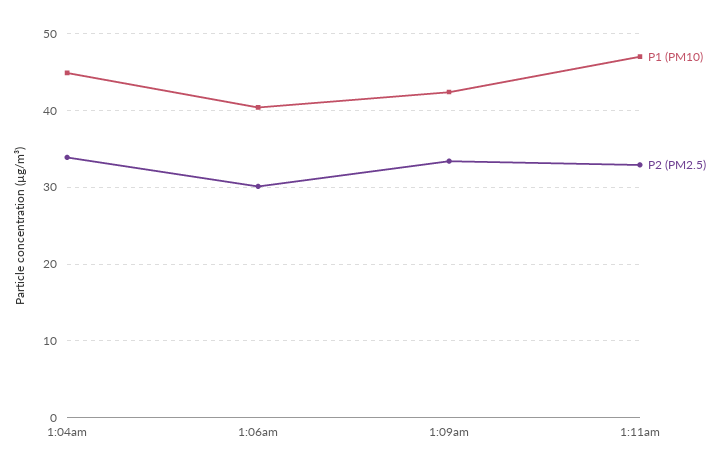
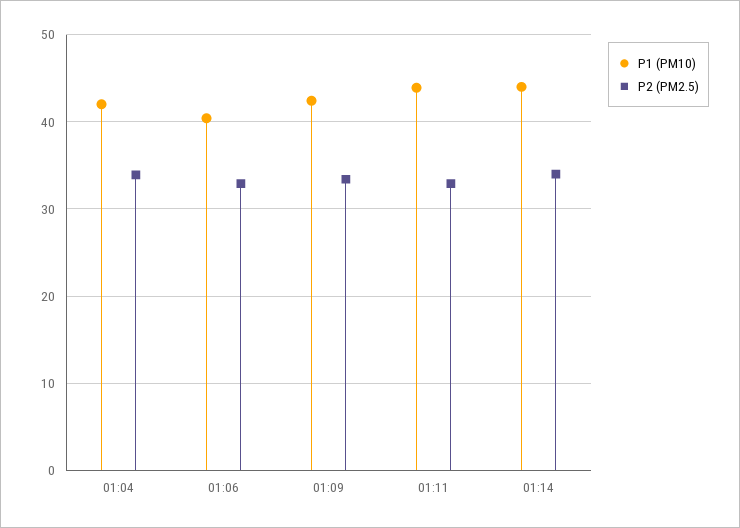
P1 (PM10), 1:04am: 45 -> 42
P2 (PM2.5), 1:06am: 30 -> 33
P1 (PM10), 1:11am: 47 -> 44
P1 (PM10), 01:14: none -> 44
P2 (PM2.5), 01:14: none -> 34

